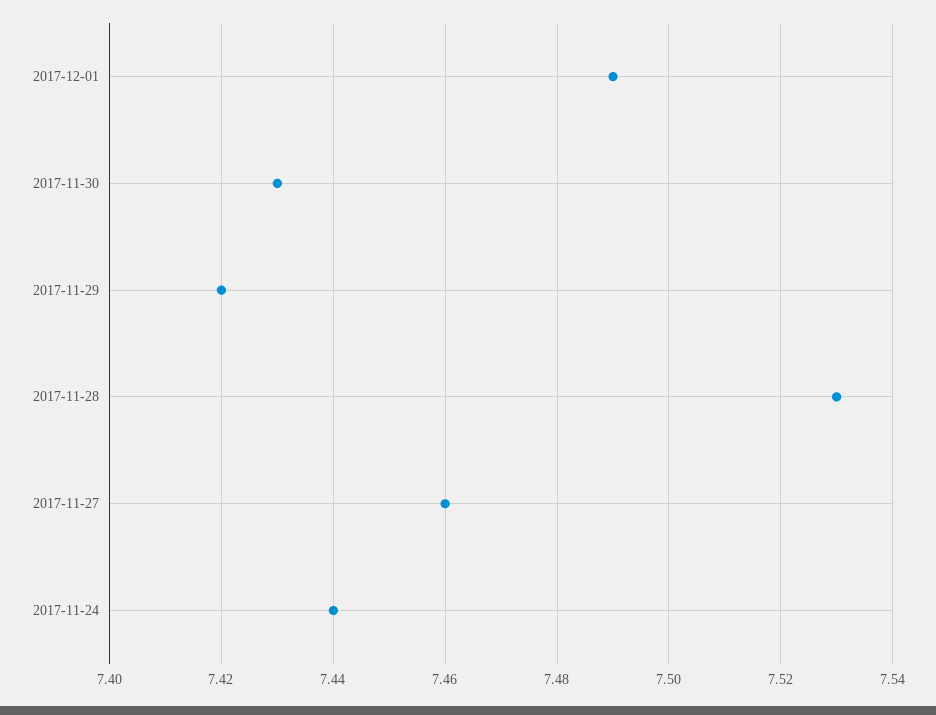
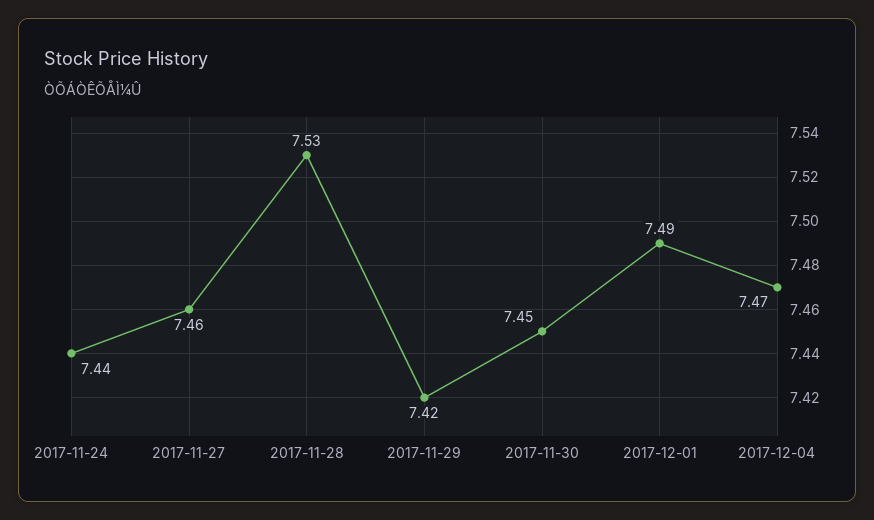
2017-11-30: 7.43 -> 7.45
2017-12-04: none -> 7.47

